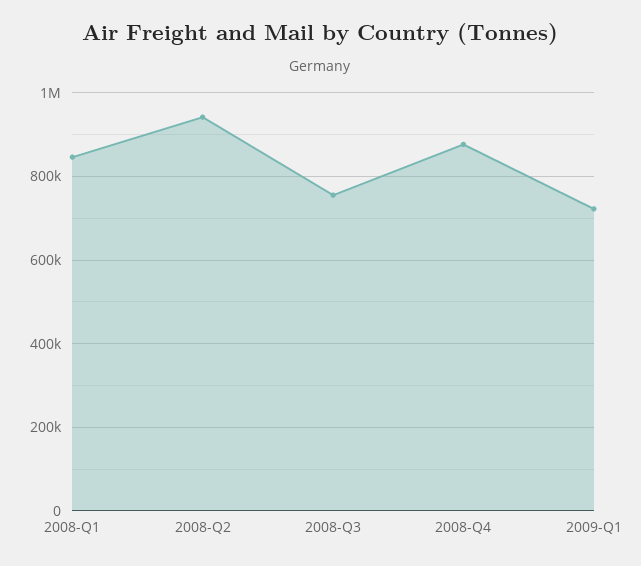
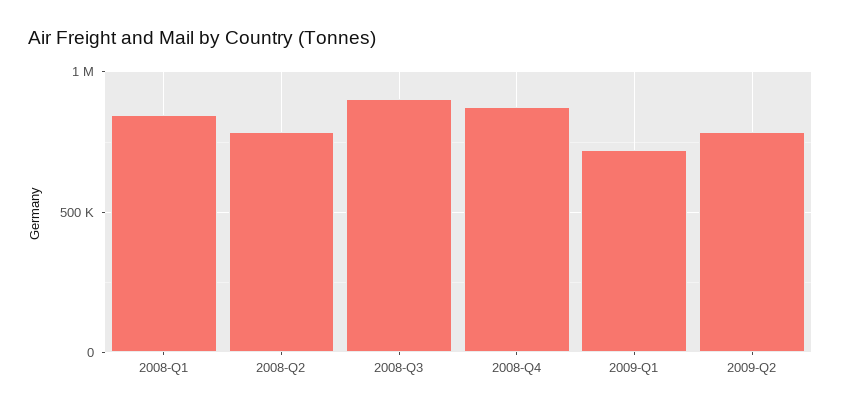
2008-Q2: 940000 -> 800000
2008-Q3: 760000 -> 900000
2009-Q2: none -> 800000

